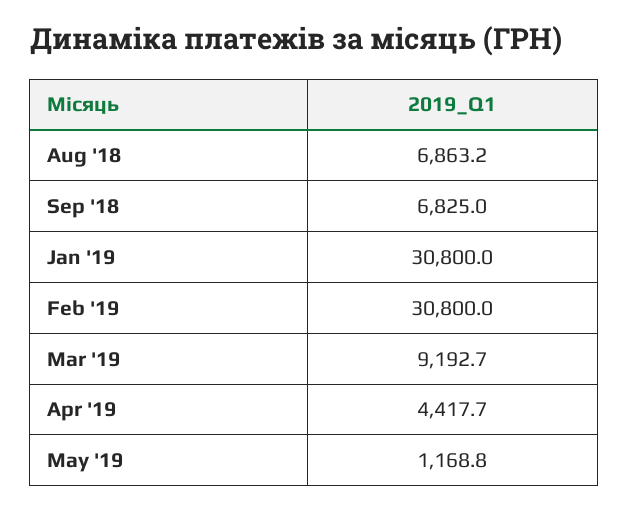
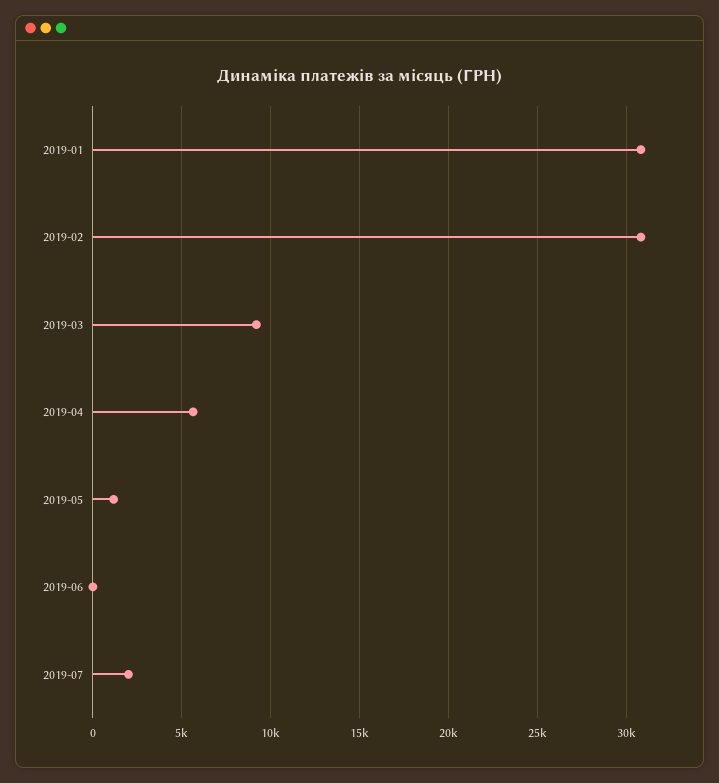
Aug '18: 6863.2 -> none
Sep '18: 6825 -> none
Apr '19: 4417.7 -> 5500
2019-06: none -> 0
2019-07: none -> 2000

